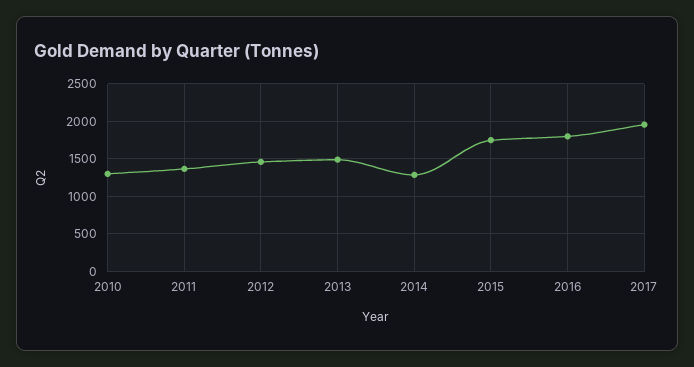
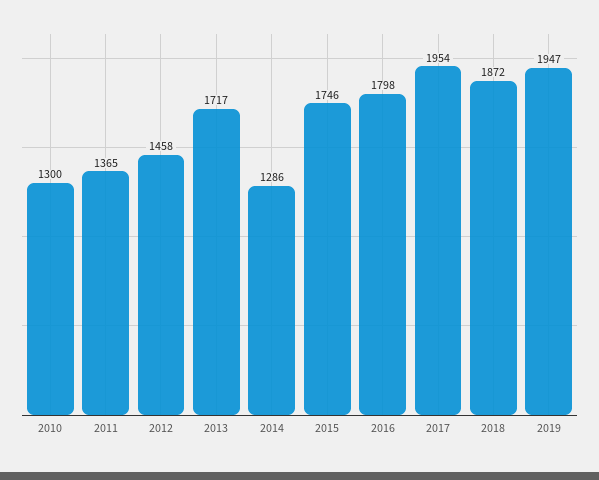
2013: 1500 -> 1717
2018: none -> 1872
2019: none -> 1947

